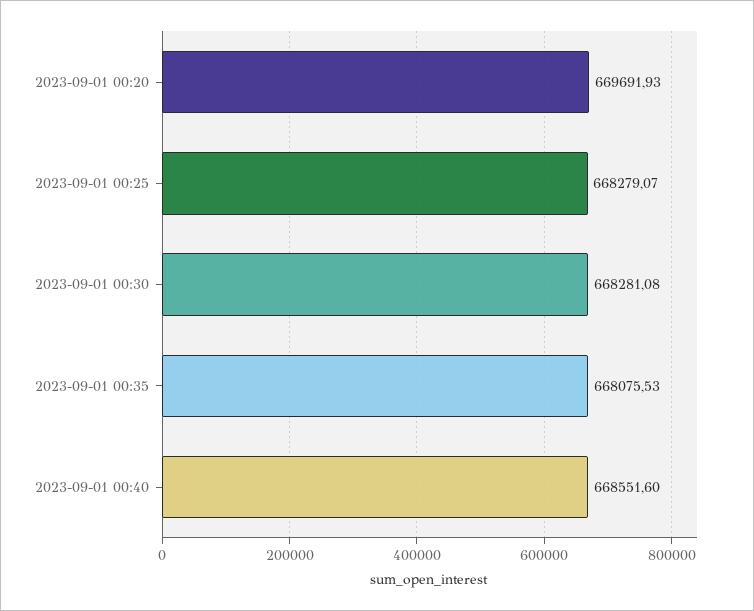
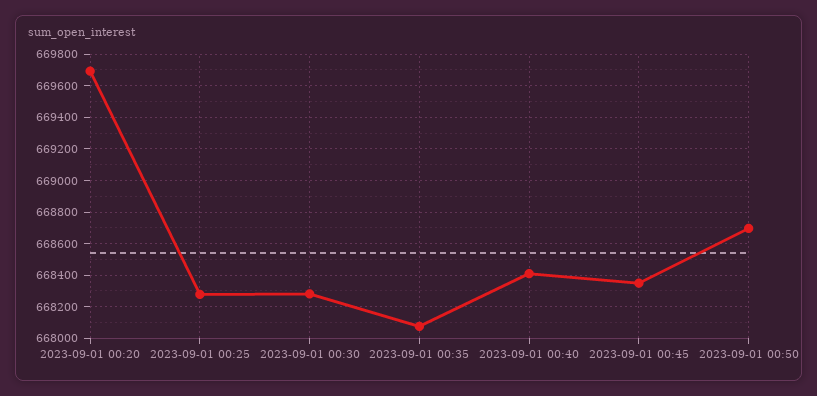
2023-09-01 00:40: 668551.6 -> 668400
2023-09-01 00:45: none -> 668350
2023-09-01 00:50: none -> 668700

